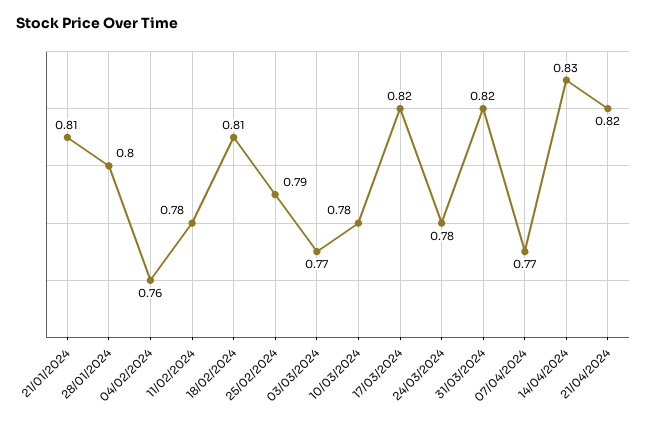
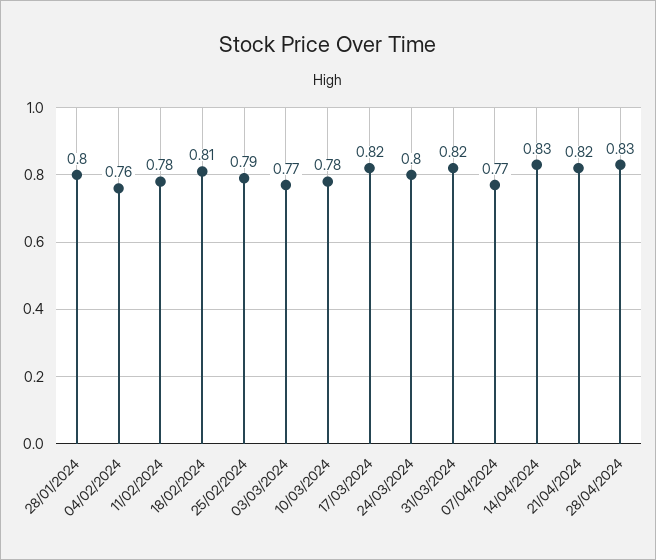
21/01/2024: 0.81 -> none
24/03/2024: 0.78 -> 0.8
28/04/2024: none -> 0.83

